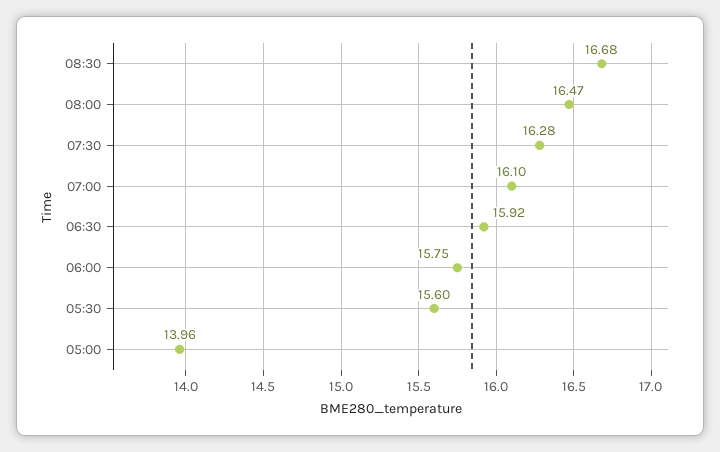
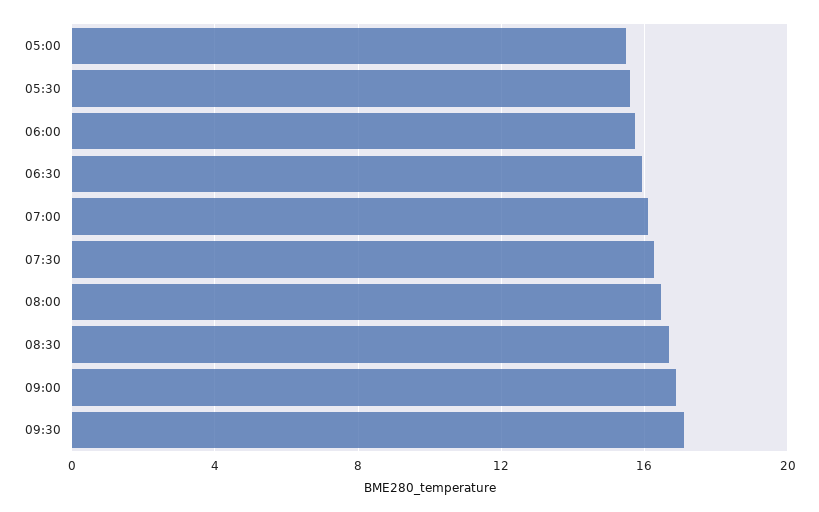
05:00: 13.96 -> 15.5
09:00: none -> 17
09:30: none -> 17

